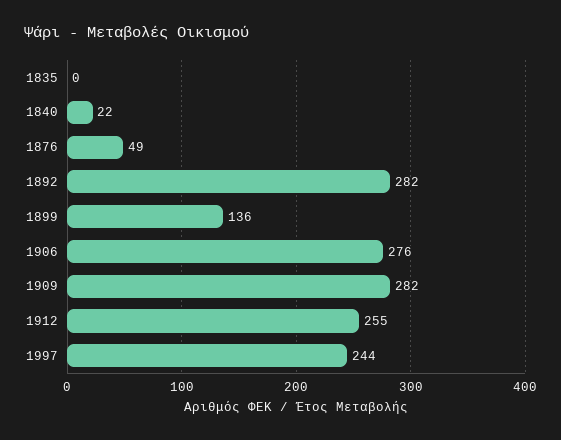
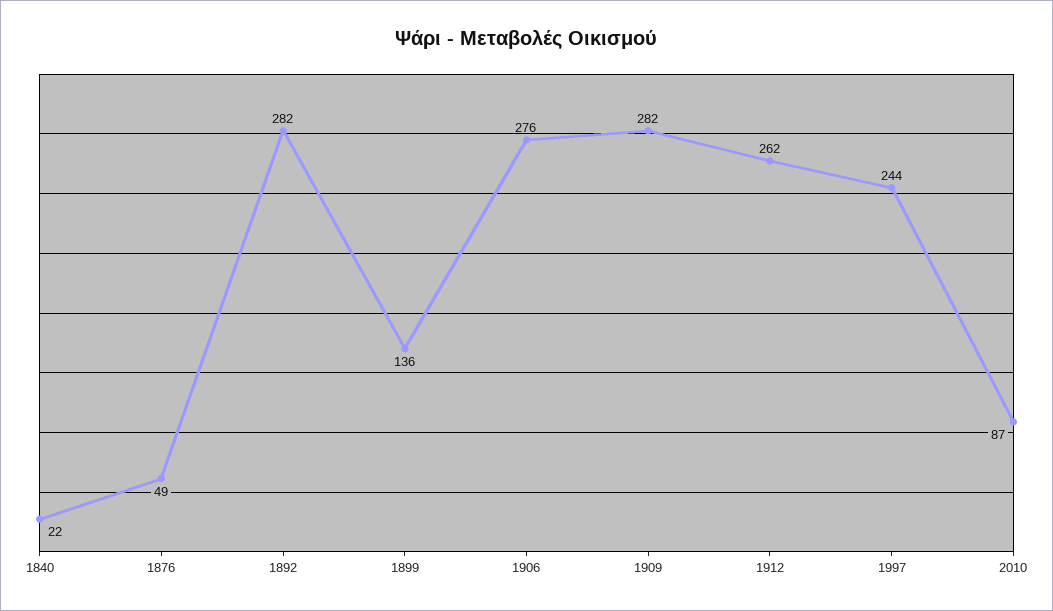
1835: 0 -> none
1912: 255 -> 262
2010: none -> 87

